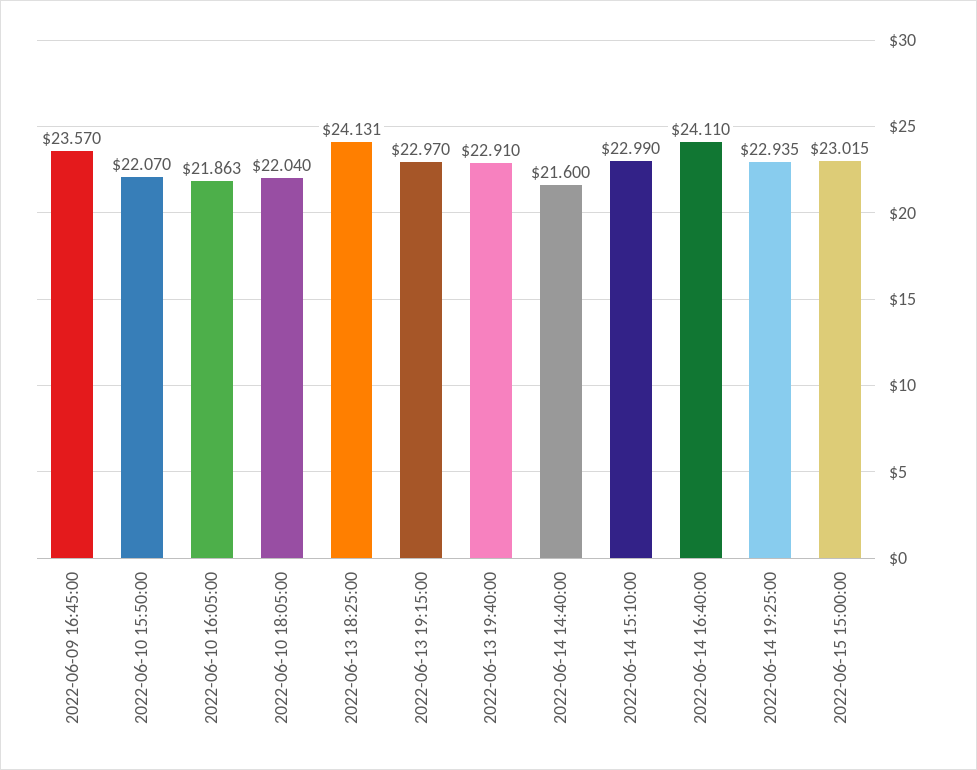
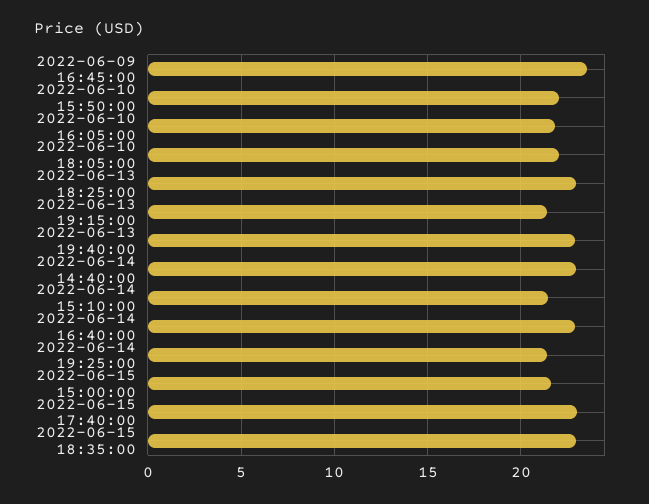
2022-06-13 18:25:00: 24.131 -> 23
2022-06-13 19:15:00: 22.97 -> 21.5
2022-06-14 14:40:00: 21.6 -> 23
2022-06-14 15:10:00: 22.99 -> 21.5
2022-06-14 16:40:00: 24.11 -> 23
2022-06-14 19:25:00: 22.935 -> 21.5
2022-06-15 15:00:00: 23.015 -> 21.5
2022-06-15 17:40:00: none -> 23
2022-06-15 18:35:00: none -> 23

